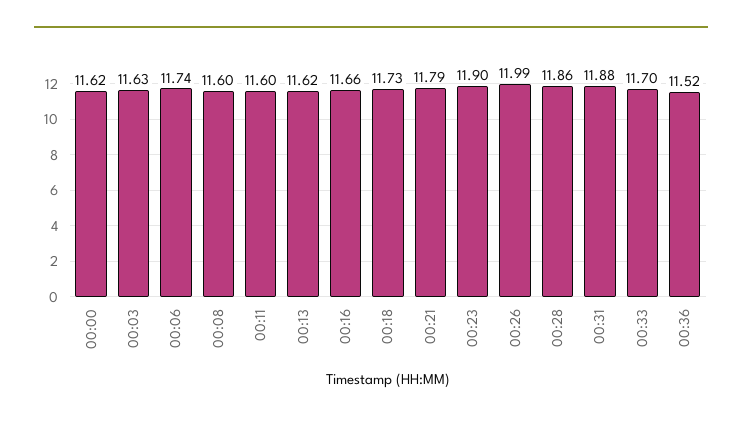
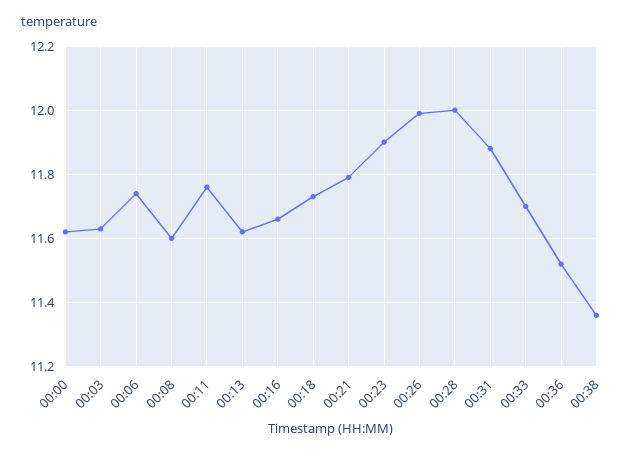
00:11: 11.6 -> 11.75
00:28: 11.86 -> 12
00:38: none -> 11.35

